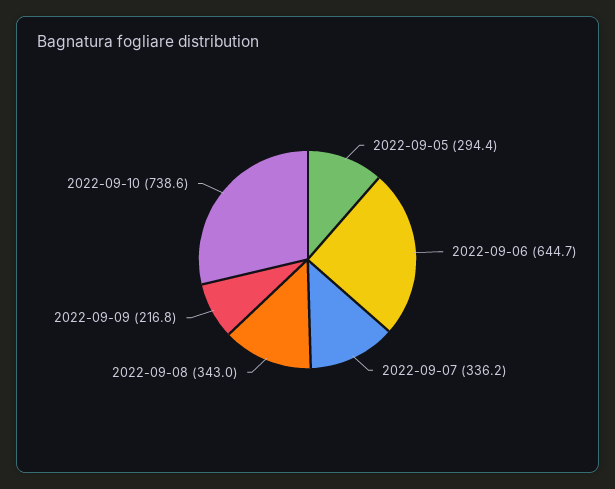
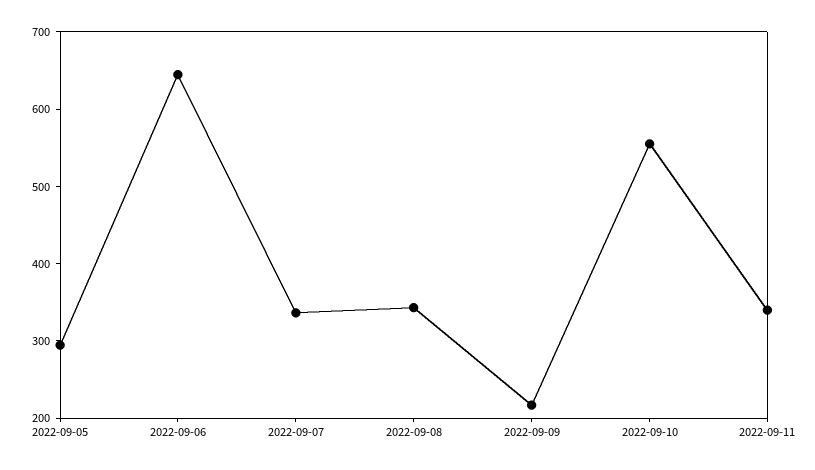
2022-09-10: 738.6 -> 560
2022-09-11: none -> 340

